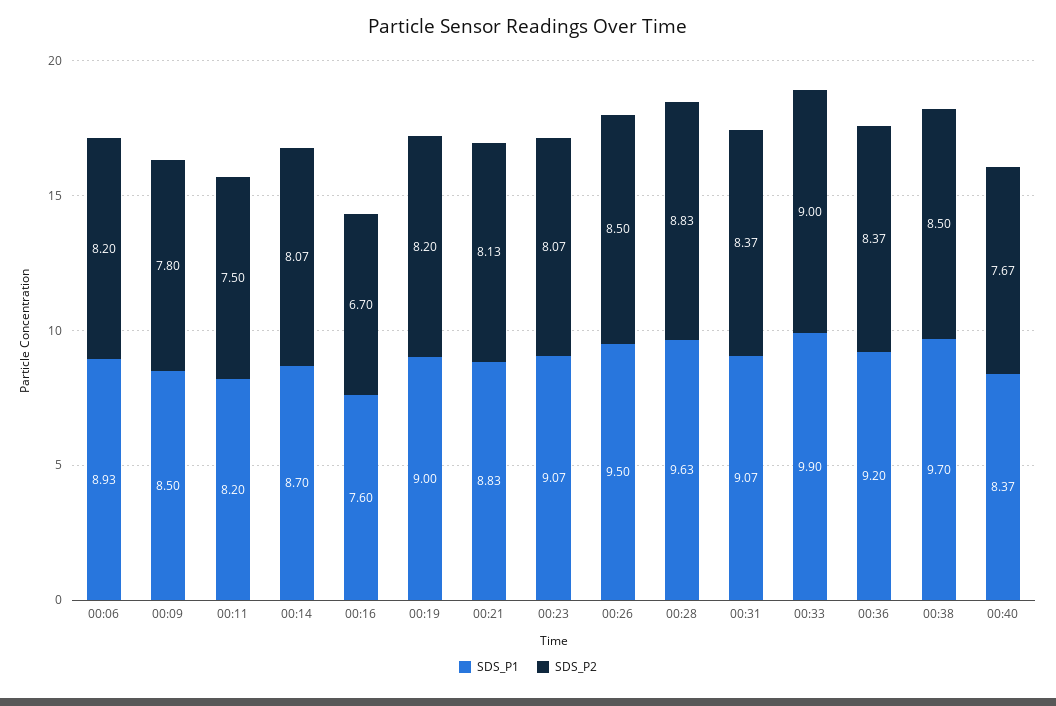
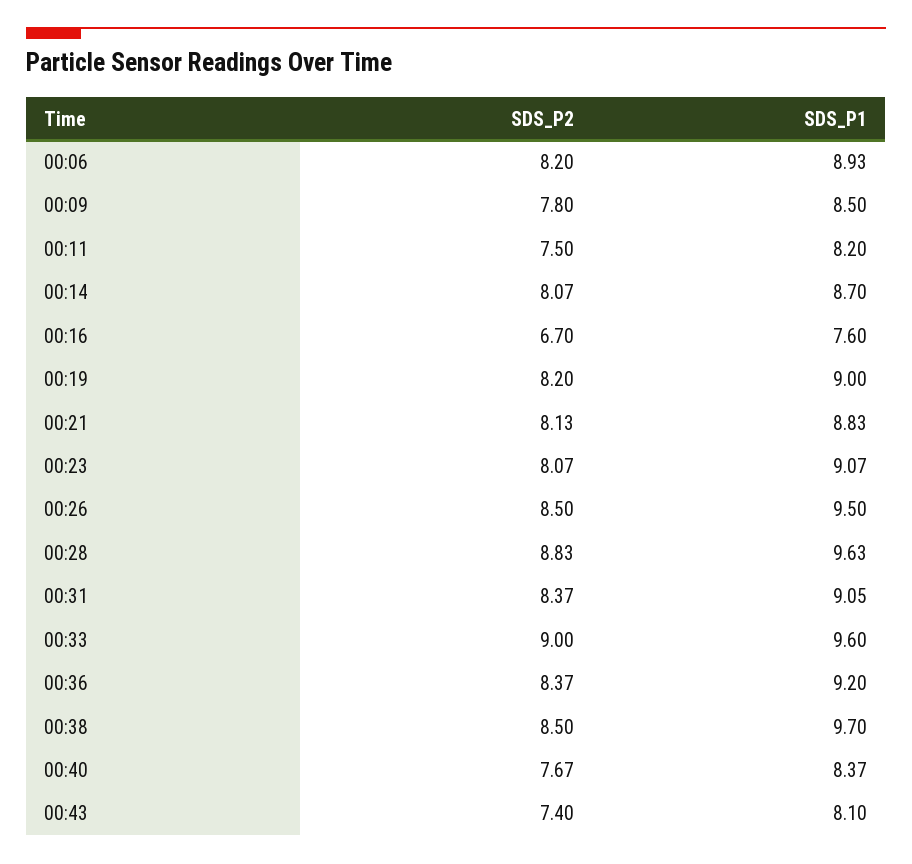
SDS_P1, 00:31: 9.07 -> 9.05
SDS_P1, 00:33: 9.9 -> 9.6
SDS_P2, 00:43: none -> 7.4
SDS_P1, 00:43: none -> 8.1

